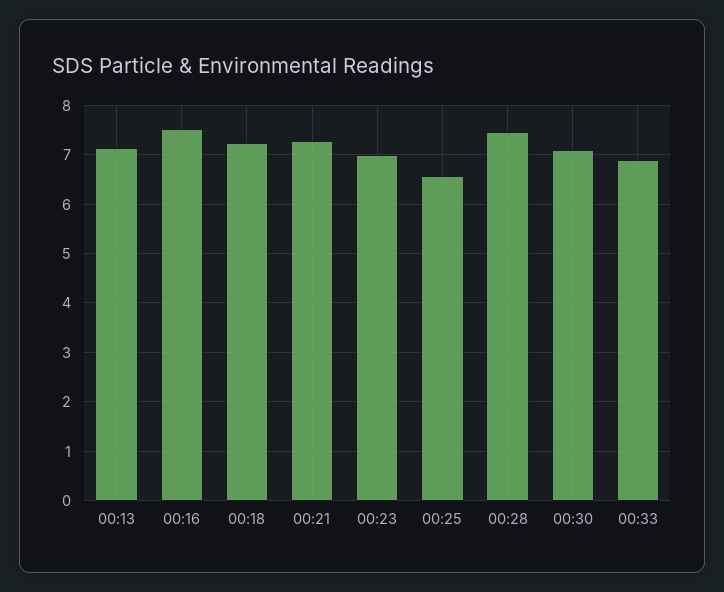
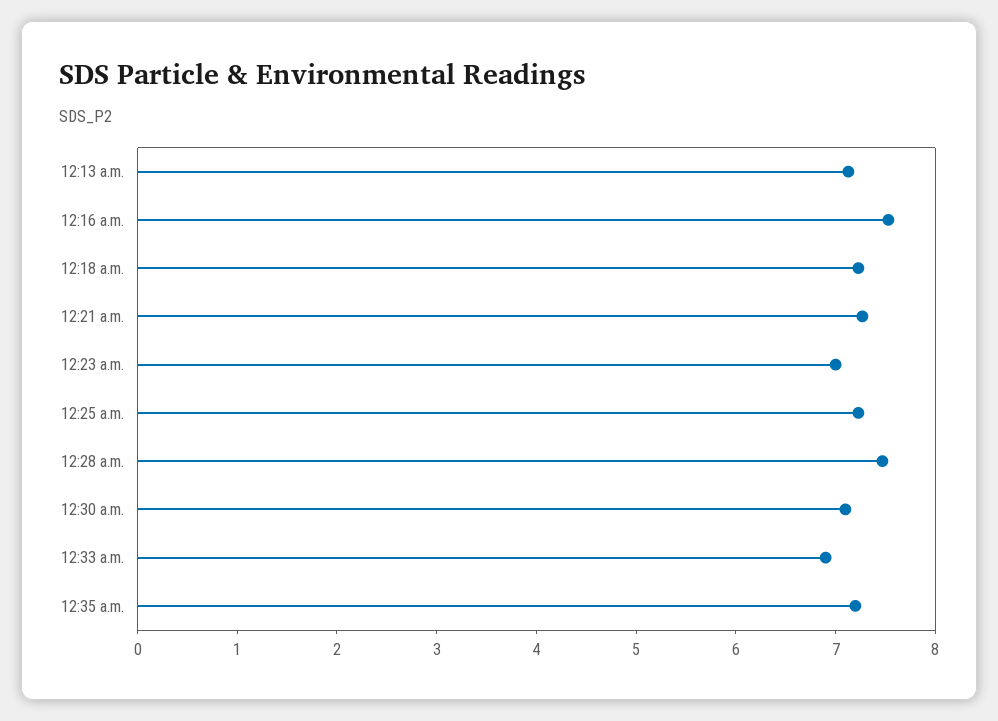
00:25: 6.6 -> 7.2
12:35 a.m.: none -> 7.2

